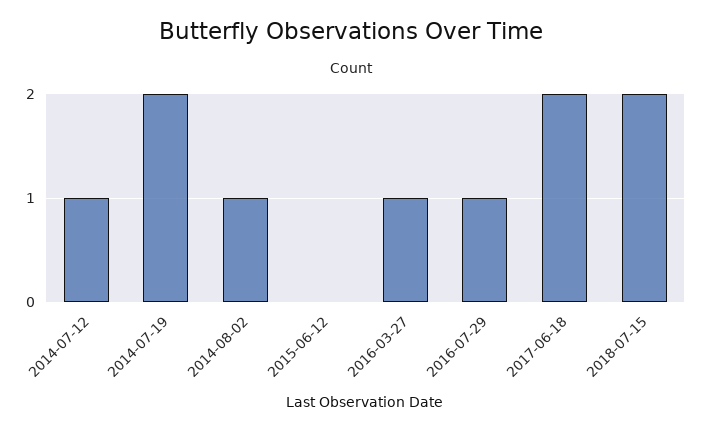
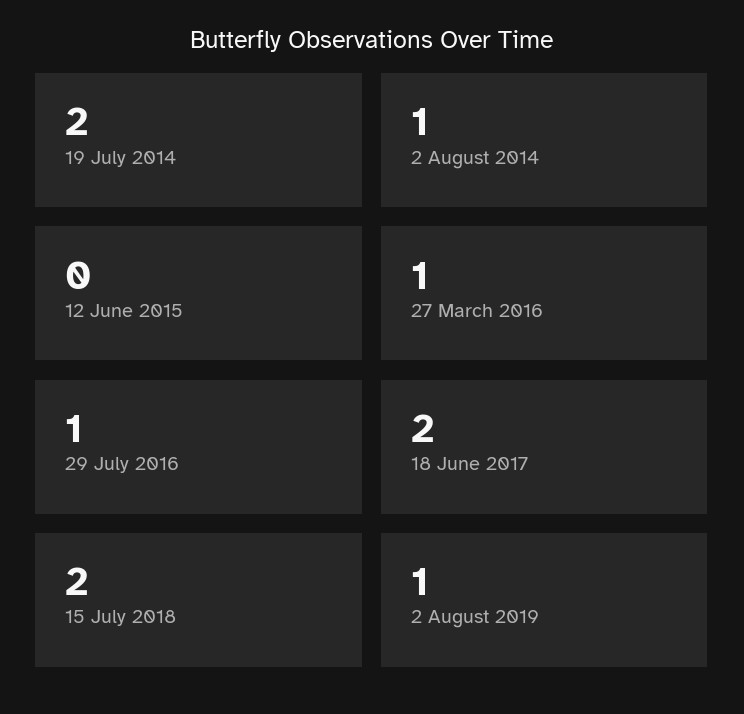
2014-07-12: 1 -> none
2 August 2019: none -> 1

